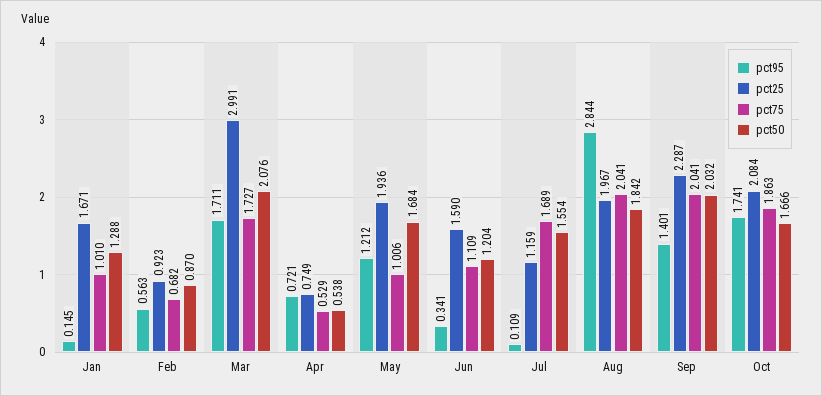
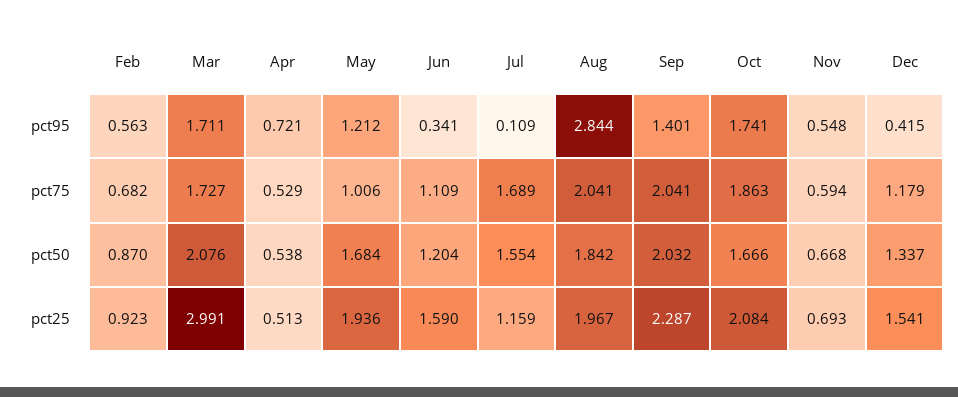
pct95, Jan: 0.145 -> none
pct25, Jan: 1.671 -> none
pct75, Jan: 1.01 -> none
pct50, Jan: 1.288 -> none
pct25, Apr: 0.749 -> 0.513
pct95, Nov: none -> 0.548
pct95, Dec: none -> 0.415
pct75, Nov: none -> 0.594
pct75, Dec: none -> 1.179
pct50, Nov: none -> 0.668
pct50, Dec: none -> 1.337
pct25, Nov: none -> 0.693
pct25, Dec: none -> 1.541

